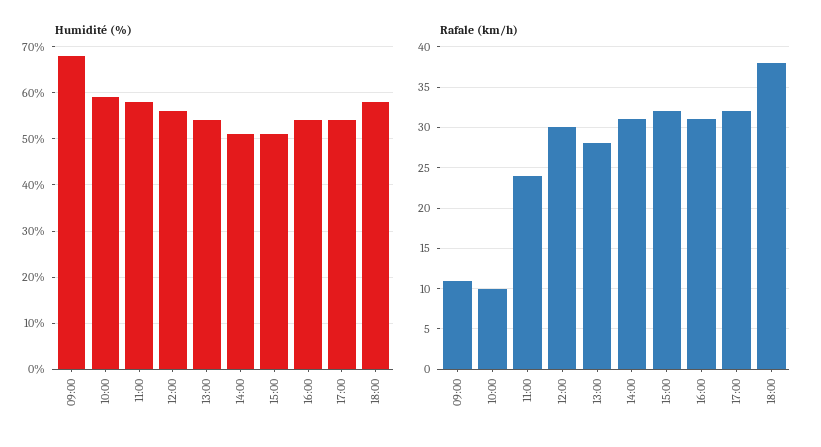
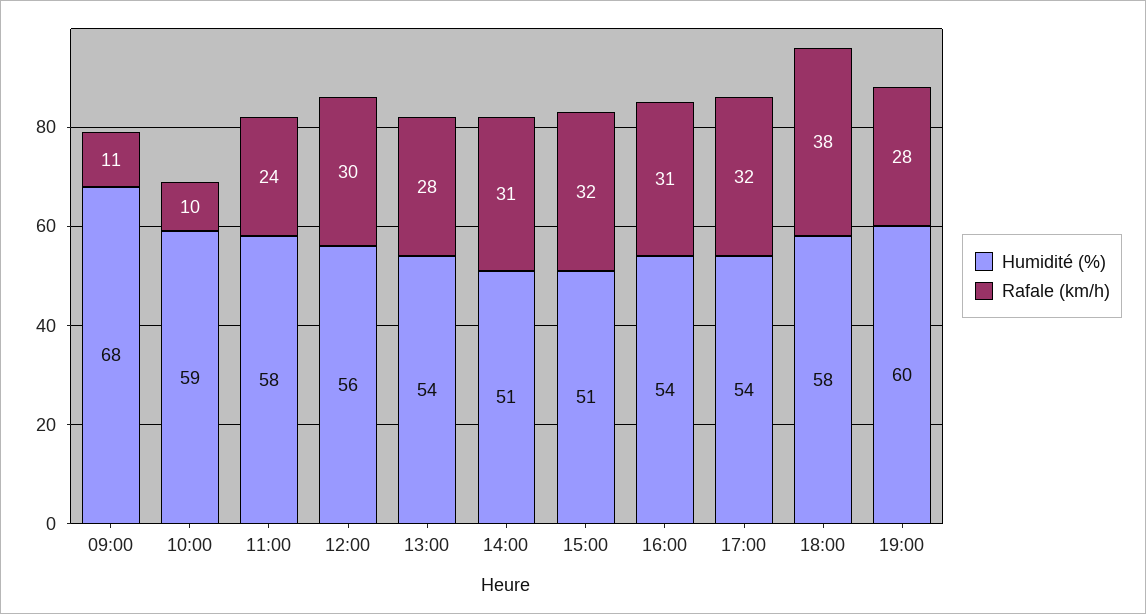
Humidité (%), 19:00: none -> 60
Rafale (km/h), 19:00: none -> 28

